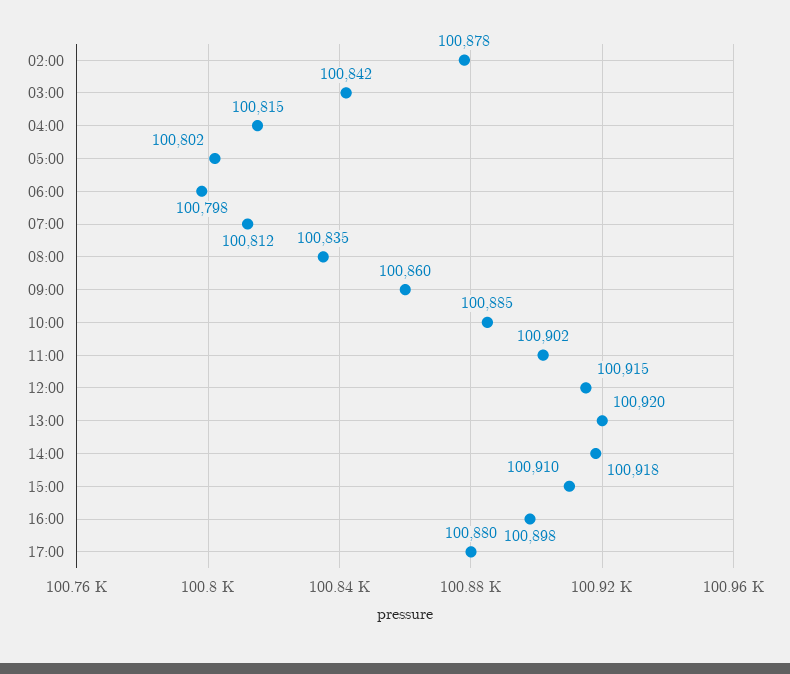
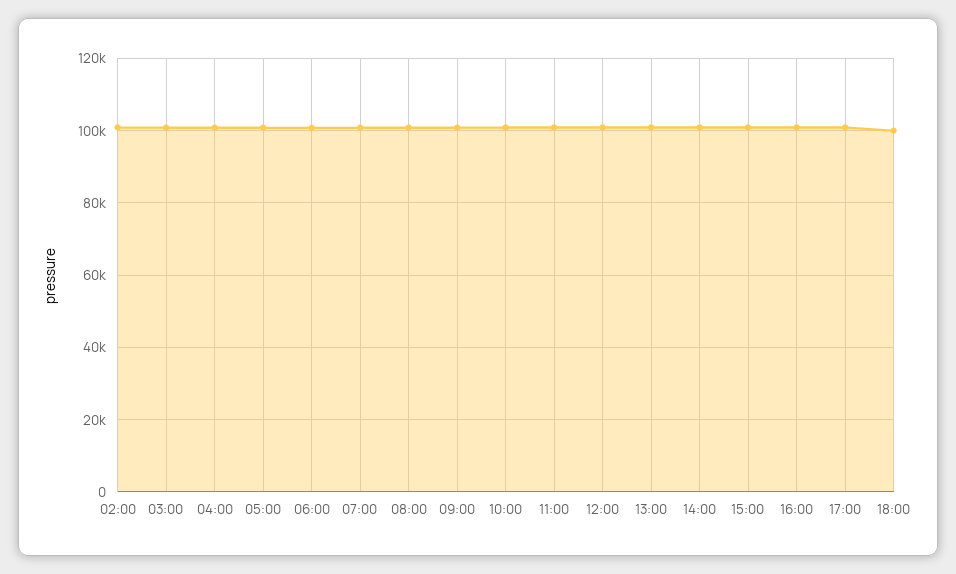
18:00: none -> 100000

